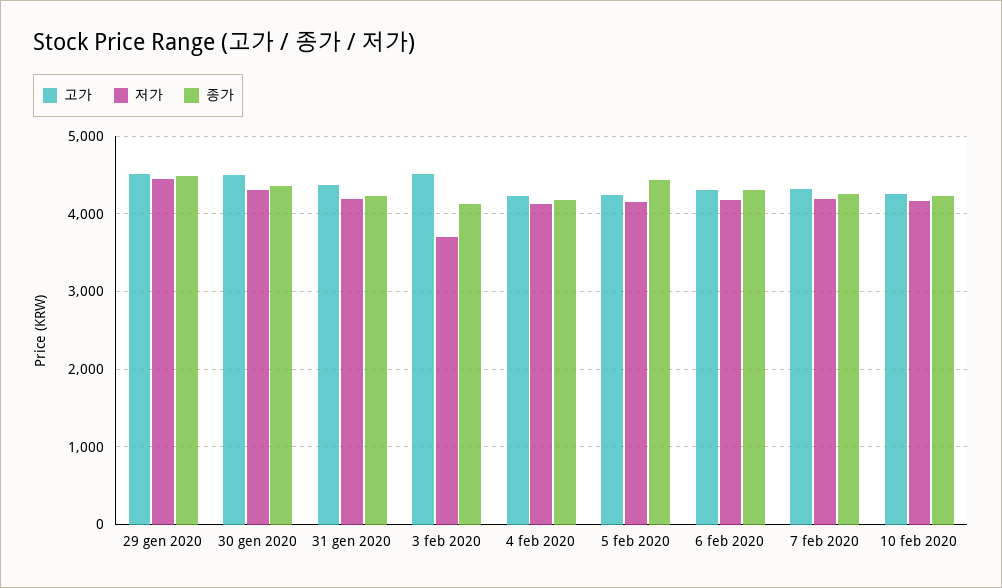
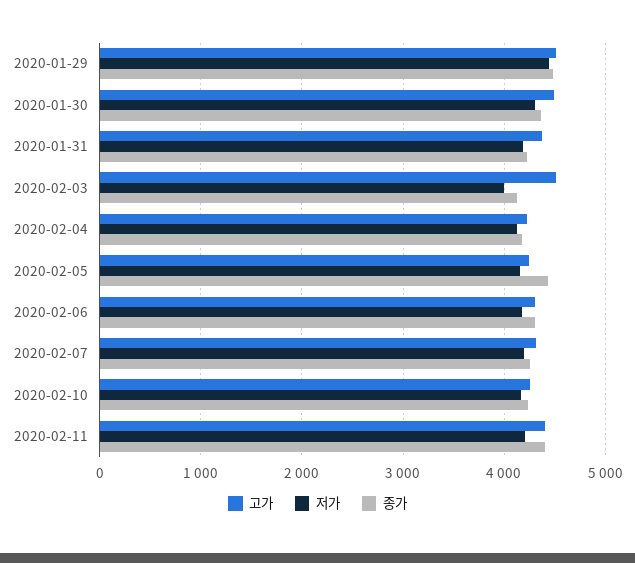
저가, 3 feb 2020: 3700 -> 4000
고가, 2020-02-11: none -> 4400
저가, 2020-02-11: none -> 4200
종가, 2020-02-11: none -> 4400

